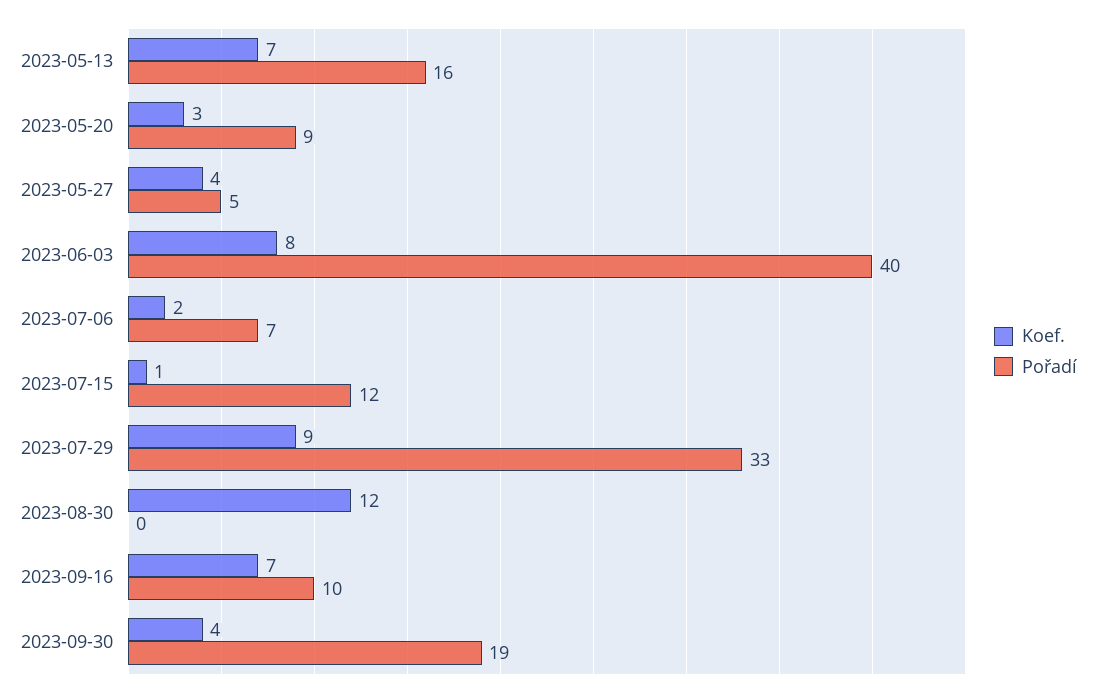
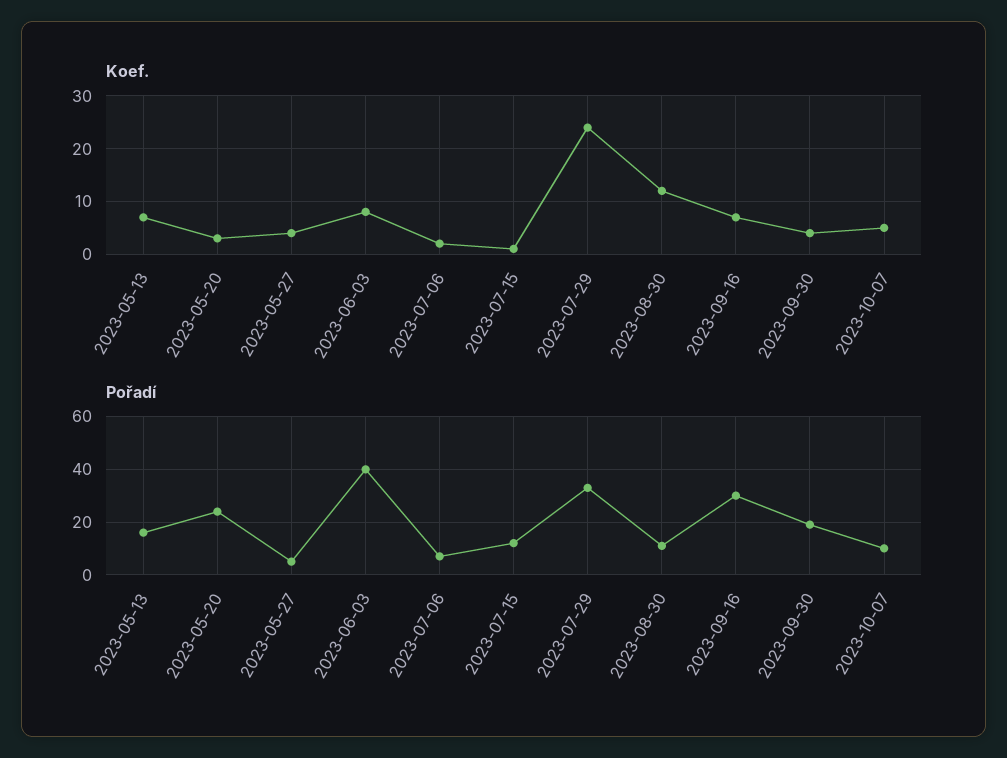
Pořadí, 2023-05-20: 9 -> 25
Koef., 2023-07-29: 9 -> 25
Pořadí, 2023-08-30: 0 -> 10
Pořadí, 2023-09-16: 10 -> 30
Koef., 2023-10-07: none -> 5
Pořadí, 2023-10-07: none -> 10

